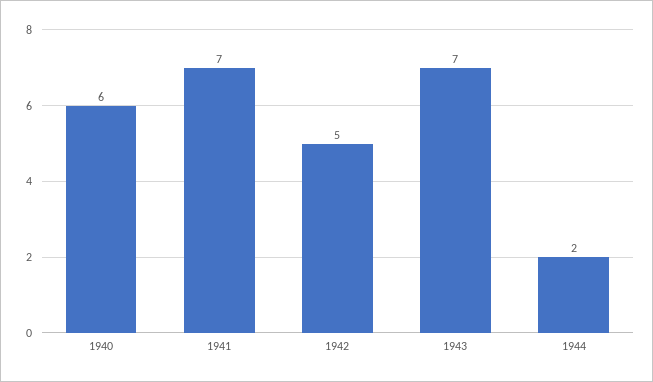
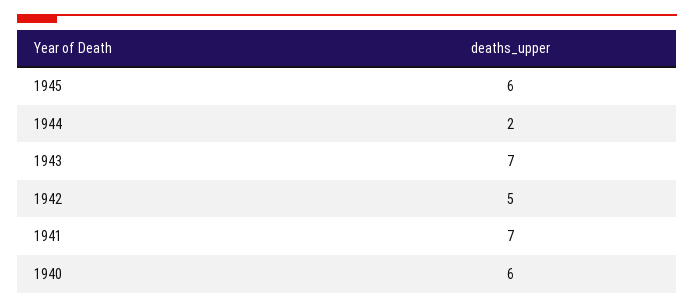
1945: none -> 6

